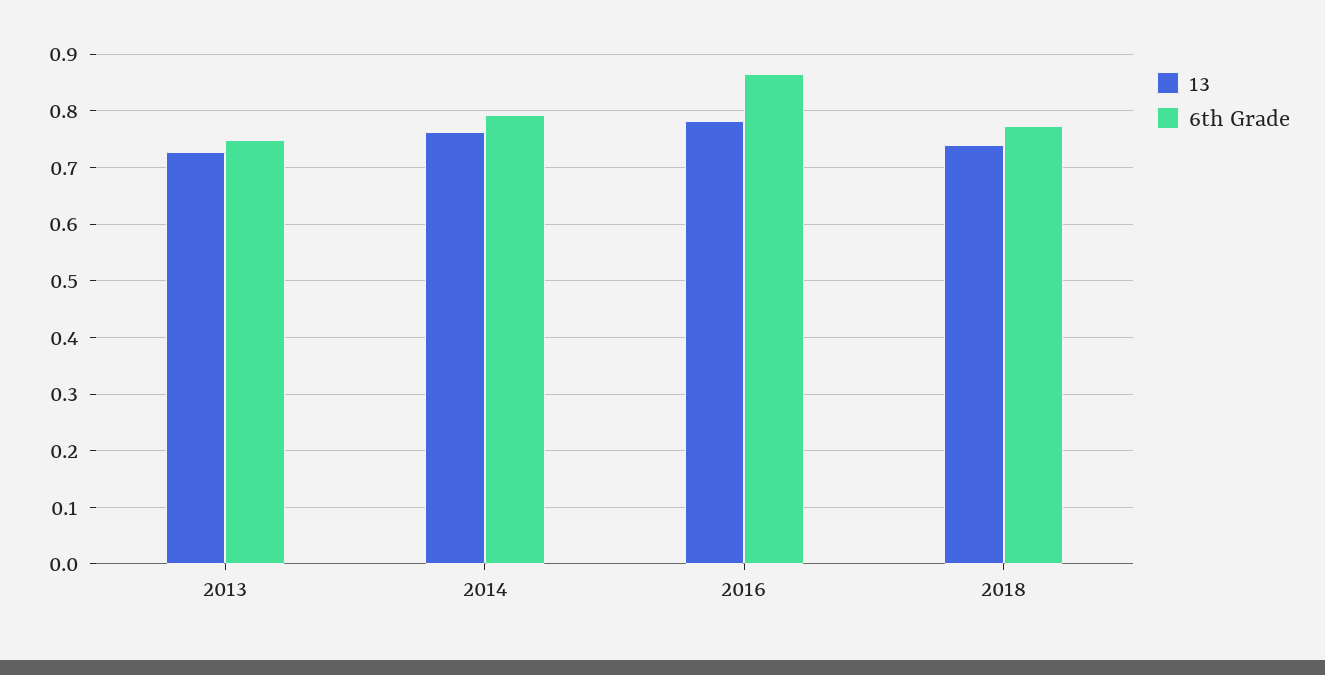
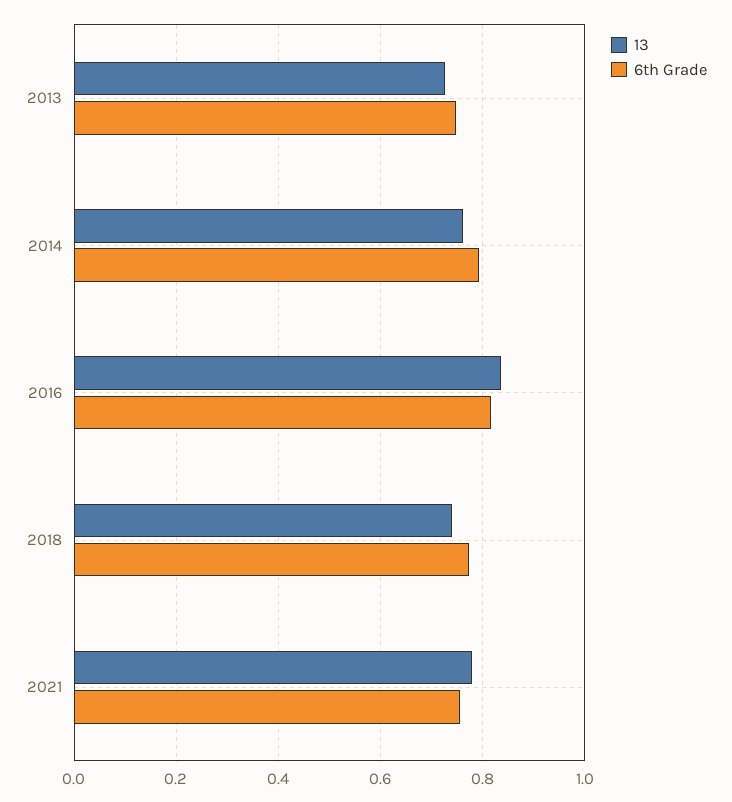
13, 2016: 0.78 -> 0.84
6th Grade, 2016: 0.86 -> 0.82
13, 2021: none -> 0.78
6th Grade, 2021: none -> 0.76

